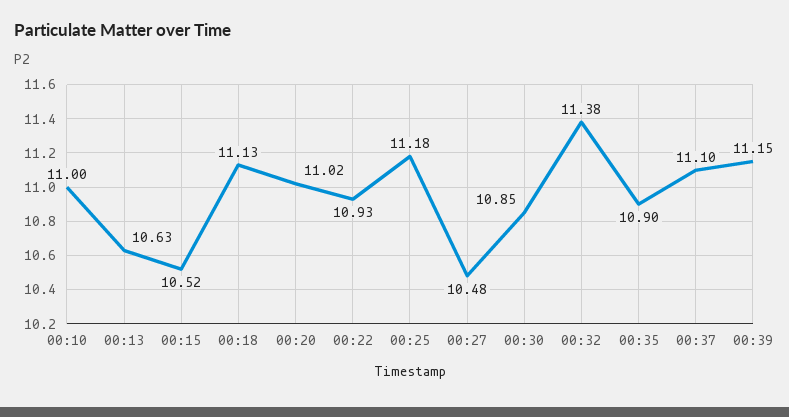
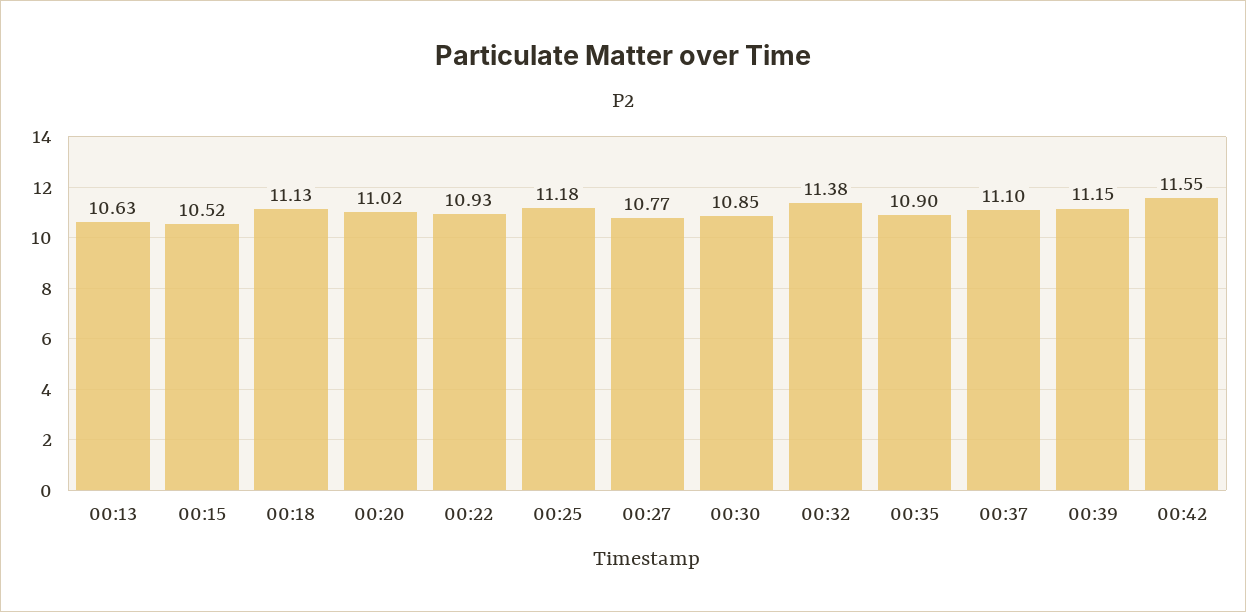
00:10: 11 -> none
00:27: 10.48 -> 10.77
00:42: none -> 11.55

